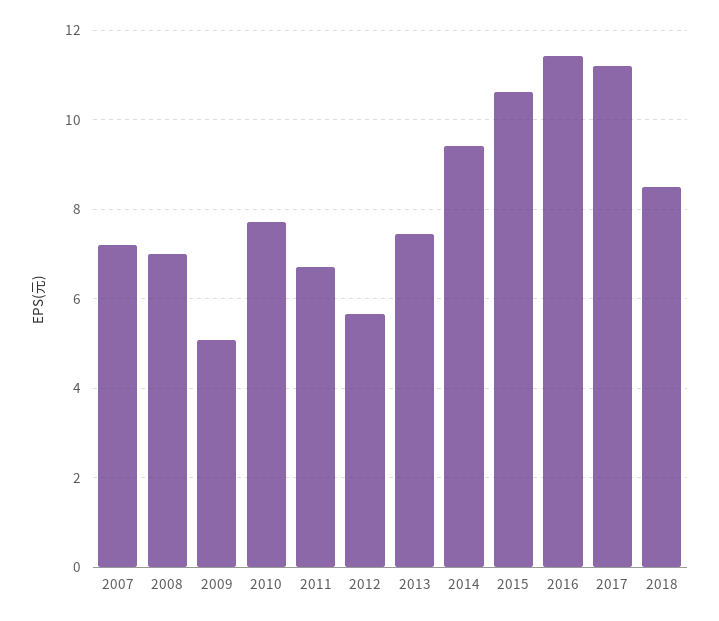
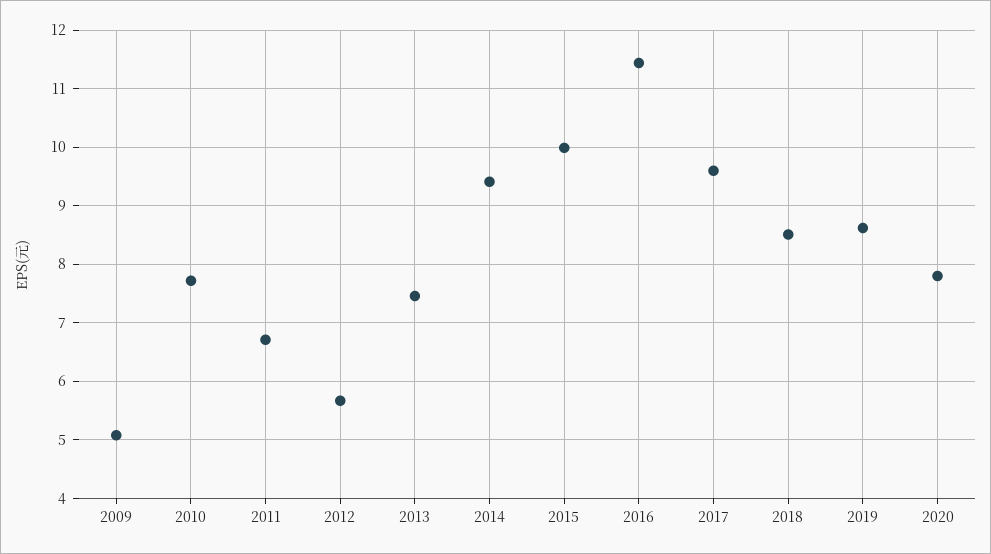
2007: 7.2 -> none
2008: 7 -> none
2015: 10.6 -> 10
2017: 11.2 -> 9.6
2019: none -> 8.6
2020: none -> 7.8

